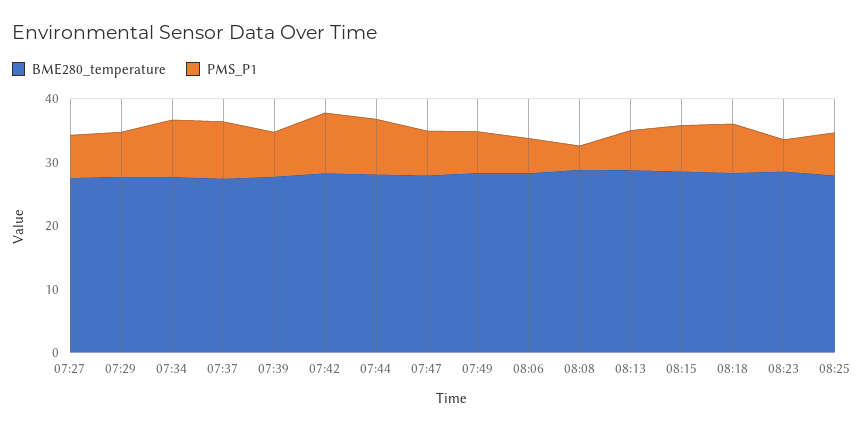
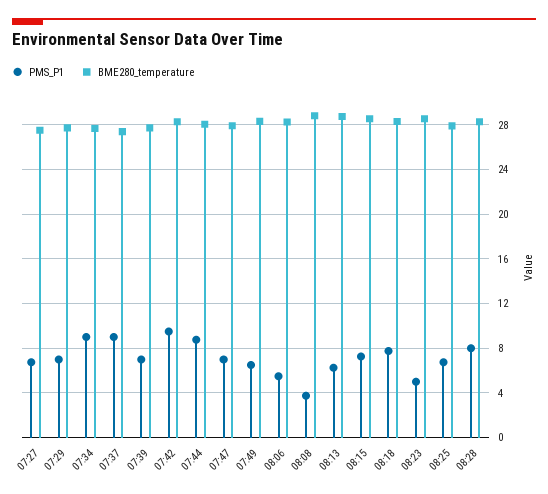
PMS_P1, 08:28: none -> 8
BME280_temperature, 08:28: none -> 28

